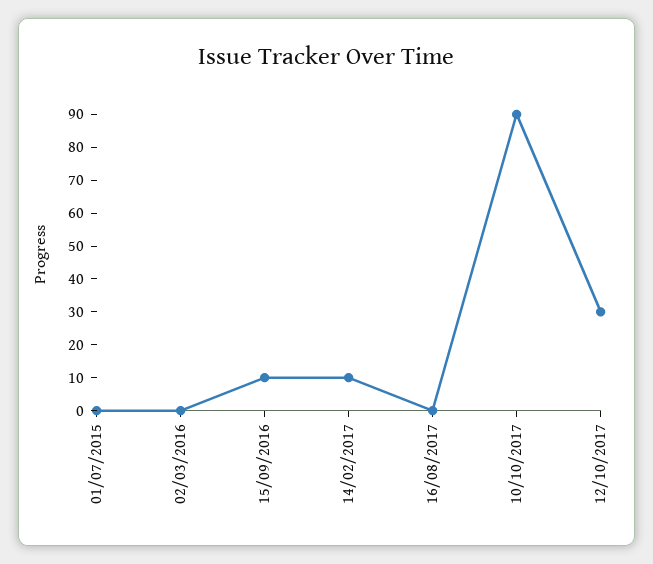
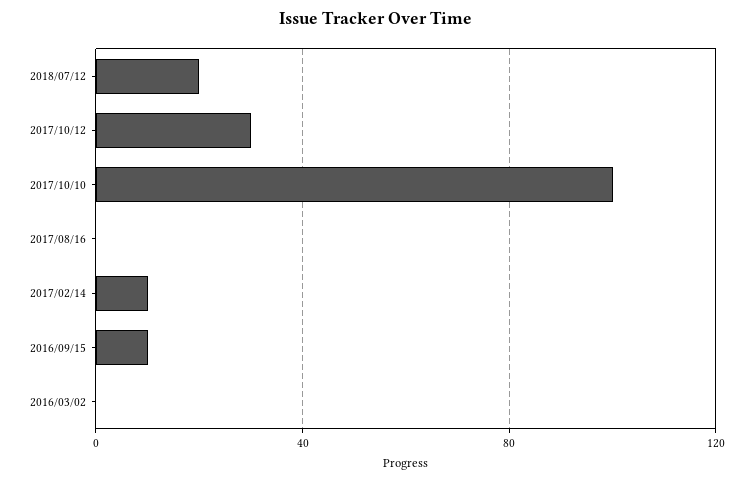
01/07/2015: 0 -> none
10/10/2017: 90 -> 100
2018/07/12: none -> 20

